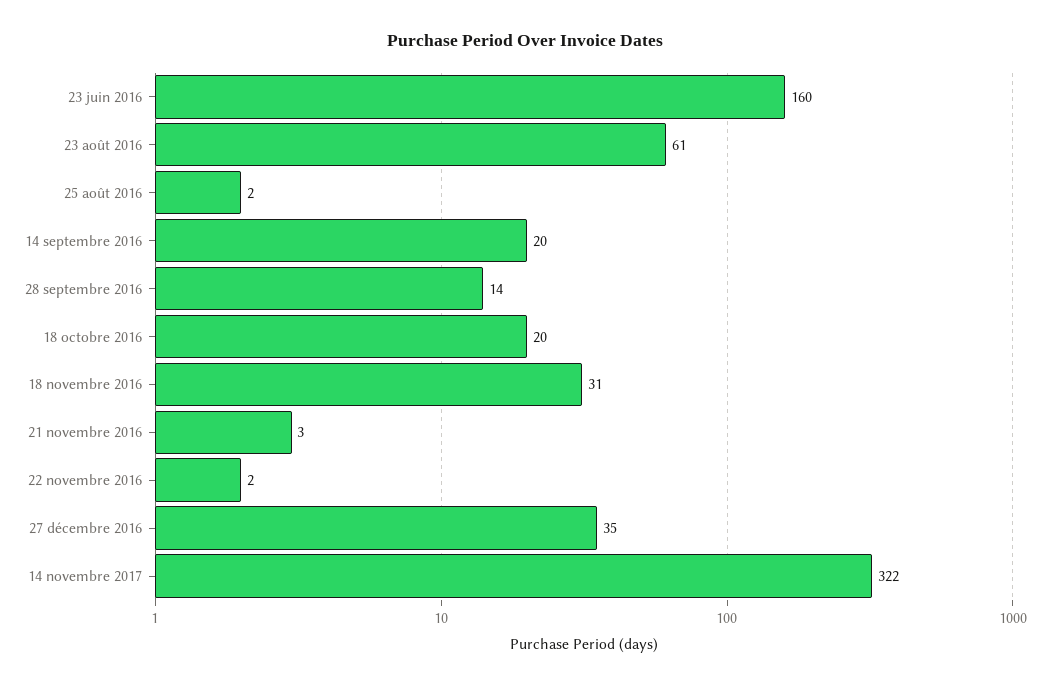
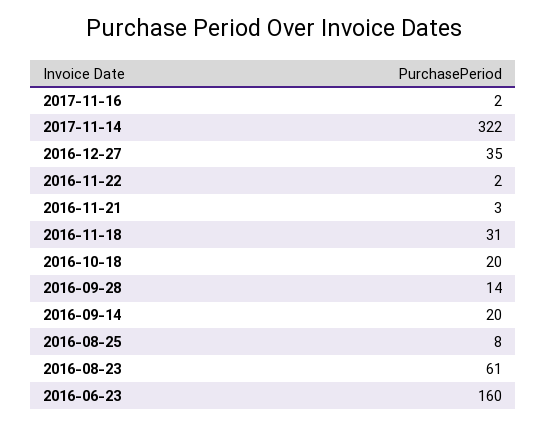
25 août 2016: 2 -> 8
2017-11-16: none -> 2

